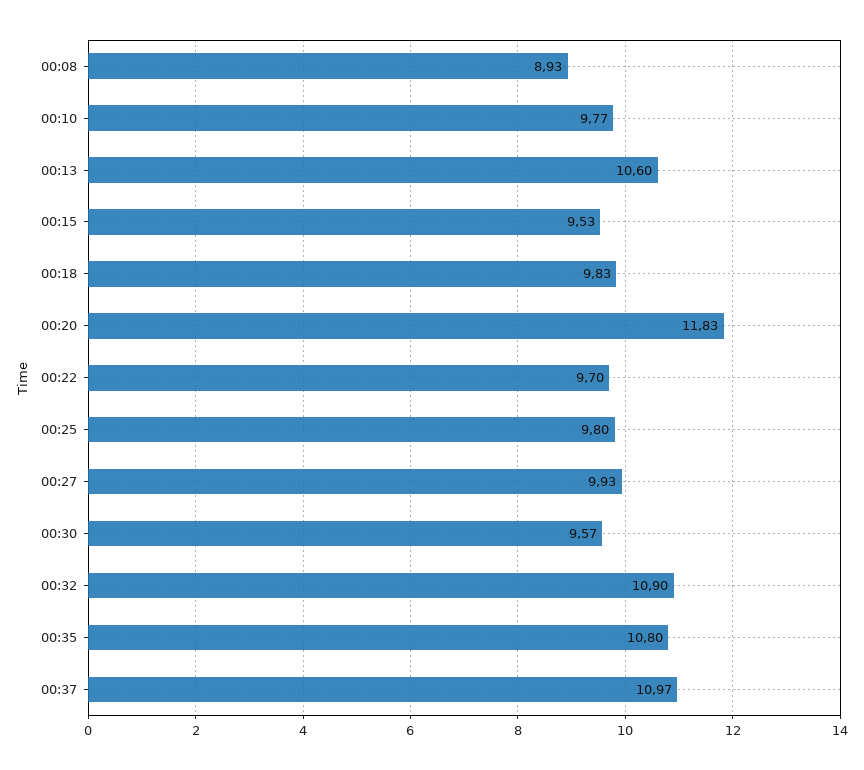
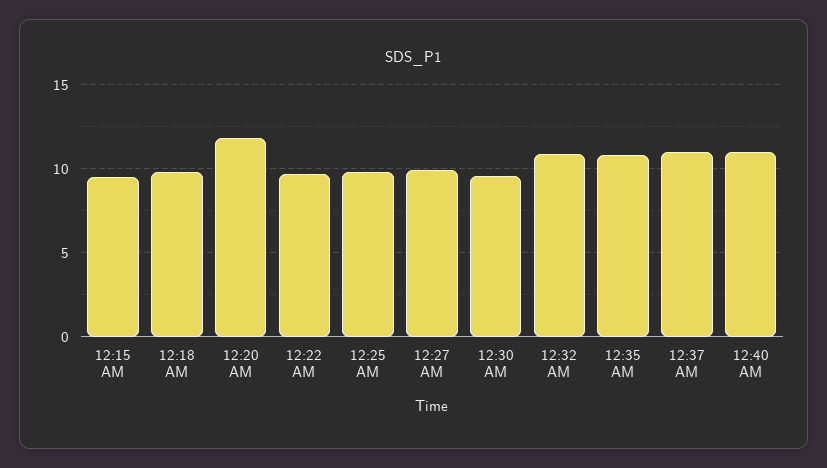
00:08: 8.93 -> none
00:10: 9.77 -> none
00:13: 10.6 -> none
12:40 AM: none -> 11

